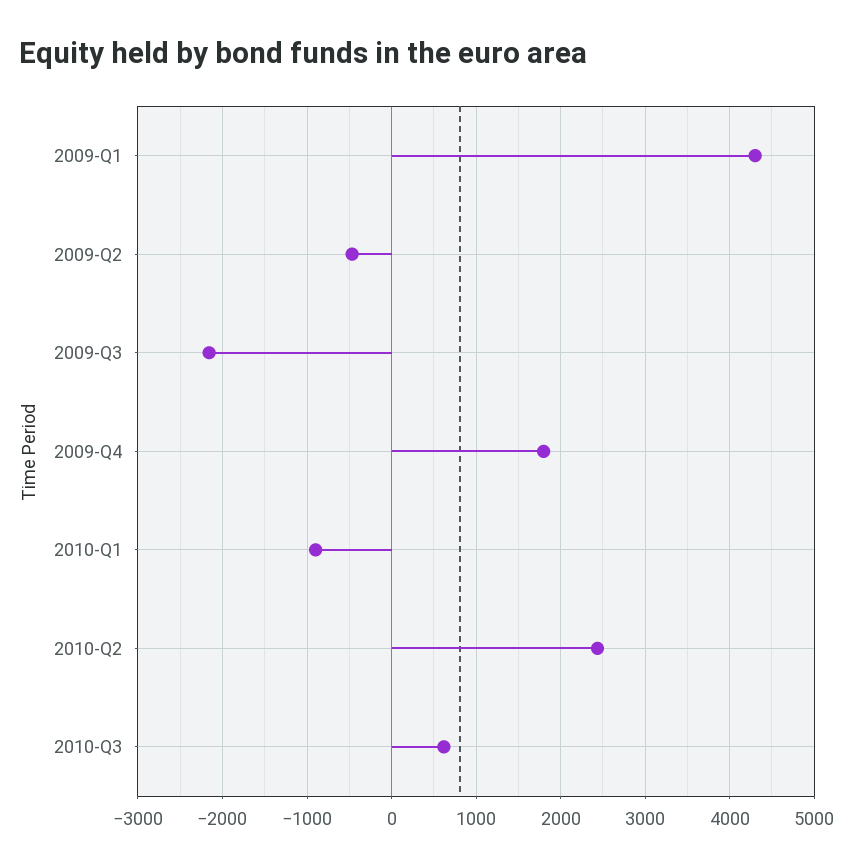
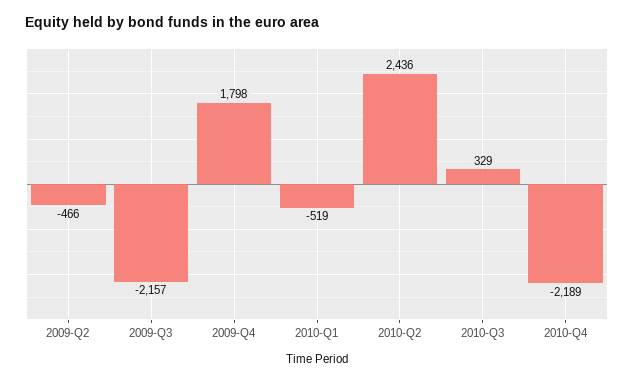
2009-Q1: 4300 -> none
2010-Q1: -900 -> -519
2010-Q3: 600 -> 329
2010-Q4: none -> -2189

